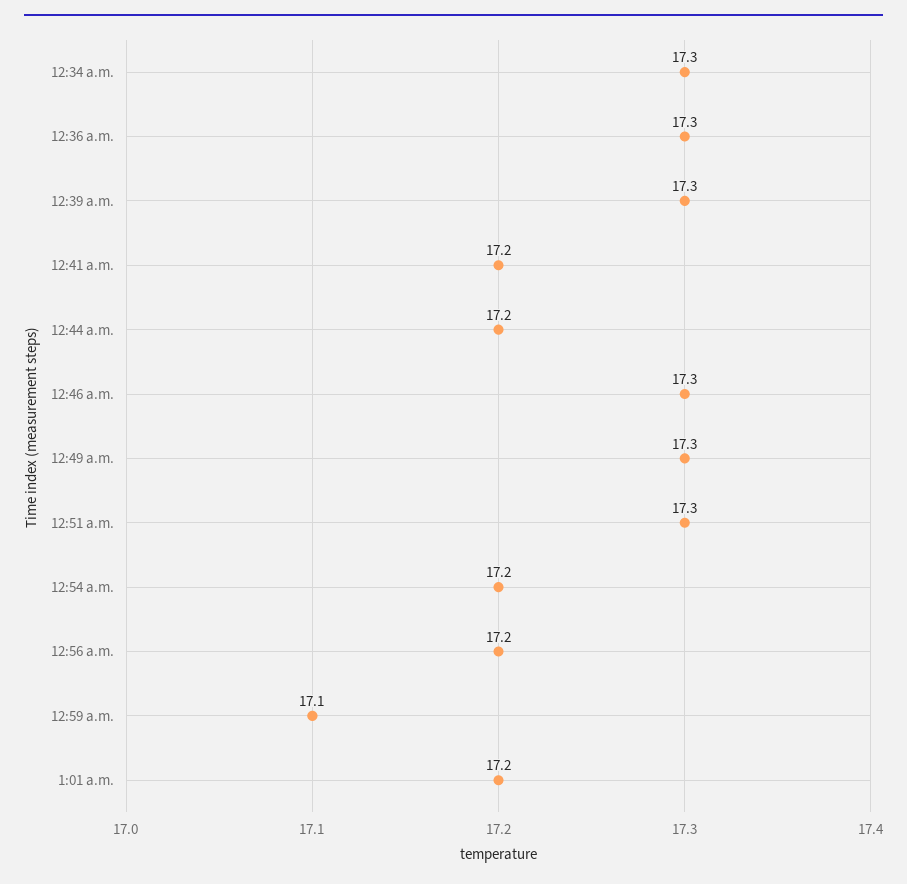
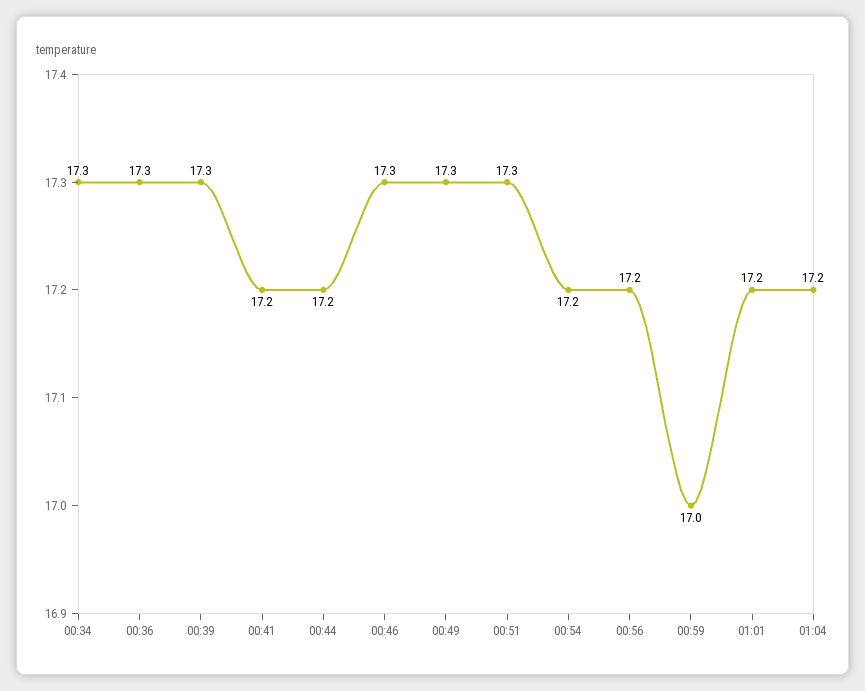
12:59 a.m.: 17.1 -> 17
01:04: none -> 17.2

